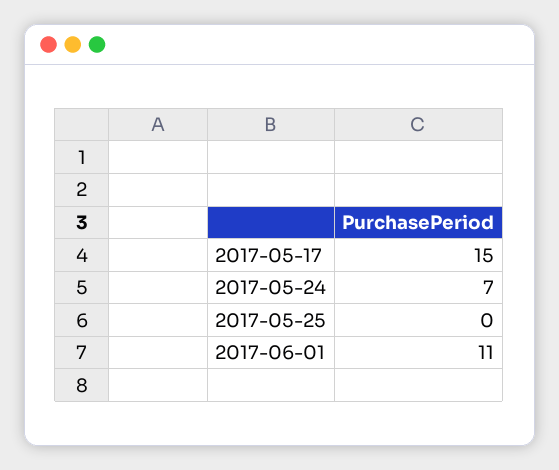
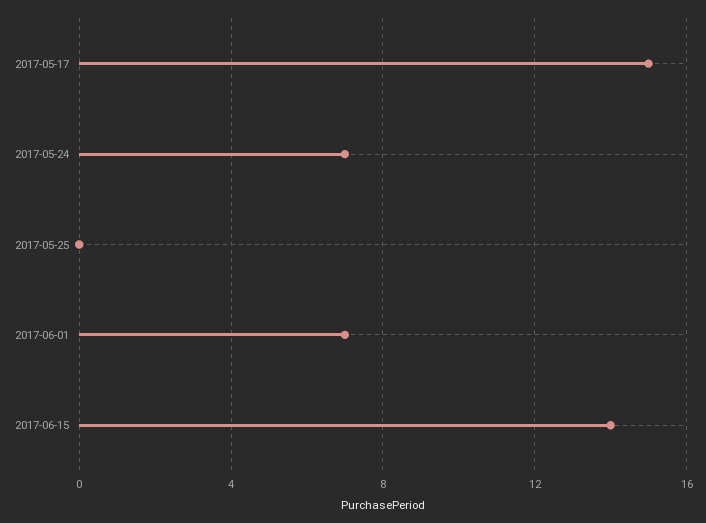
2017-06-01: 11 -> 7
2017-06-15: none -> 14

